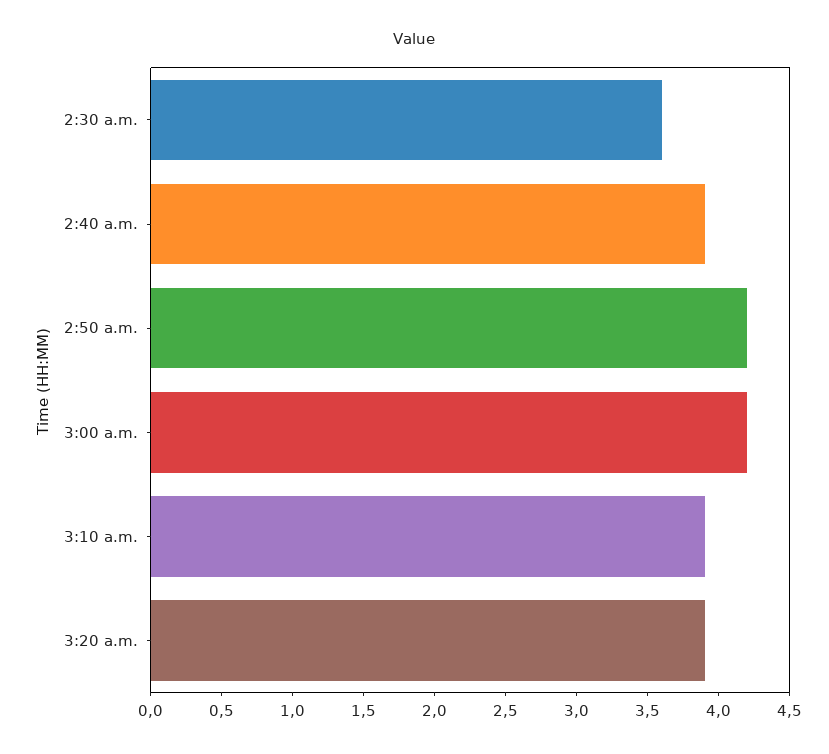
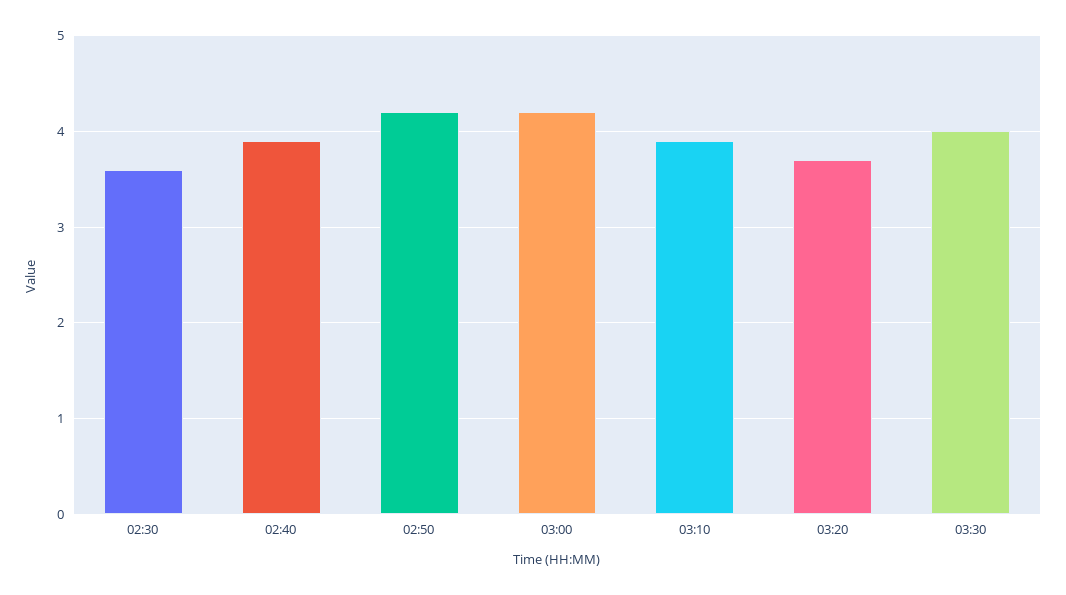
3:20 a.m.: 3.9 -> 3.7
03:30: none -> 4

